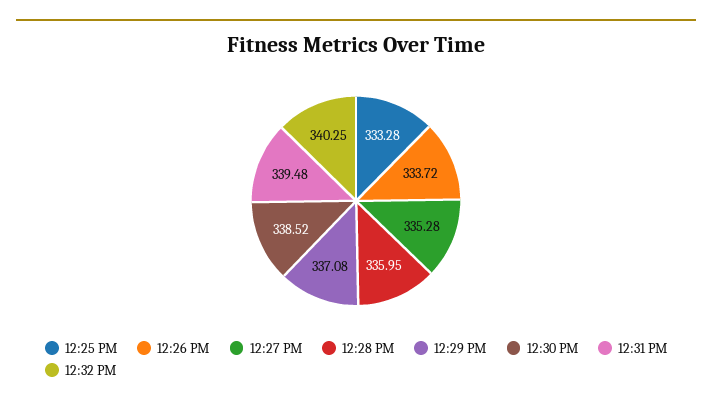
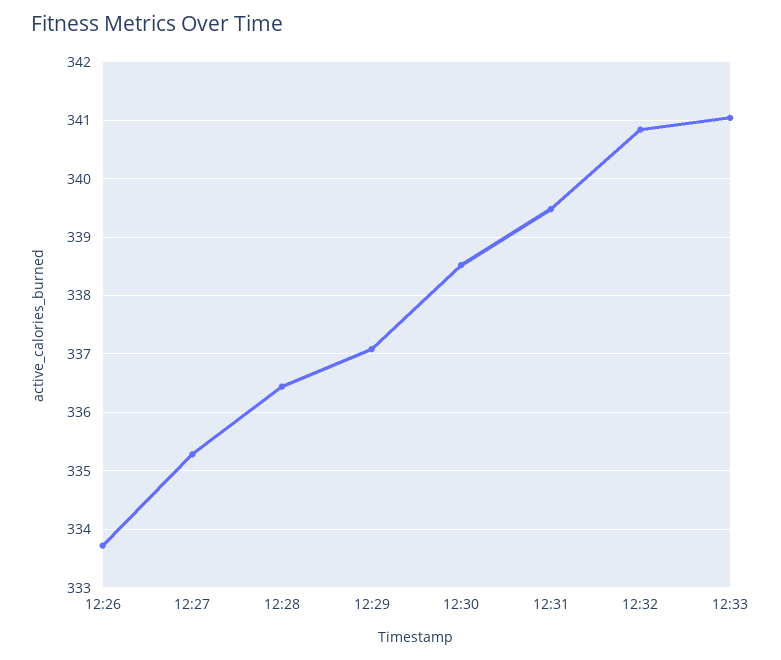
12:25 PM: 333.28 -> none
12:28 PM: 335.95 -> 336.4
12:32 PM: 340.25 -> 340.8
12:33: none -> 341

